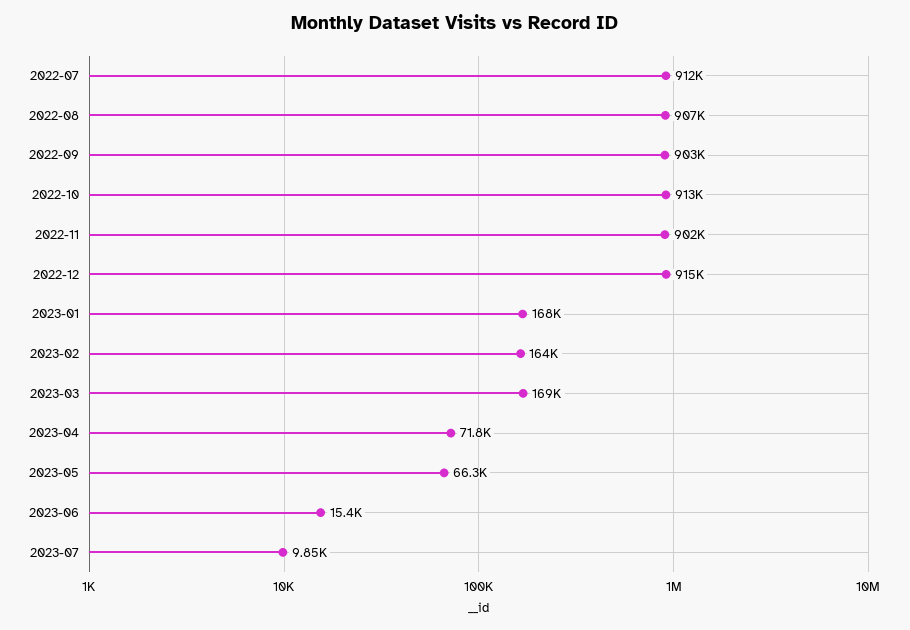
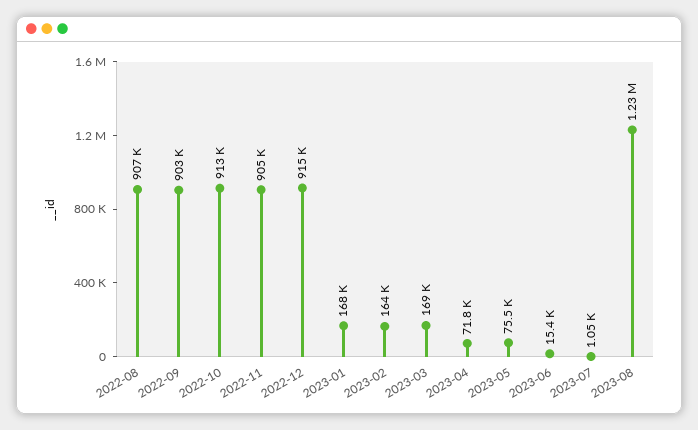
2022-07: 912000 -> none
2022-11: 902000 -> 905000
2023-05: 66300 -> 75500
2023-07: 9850 -> 1050
2023-08: none -> 1230000

